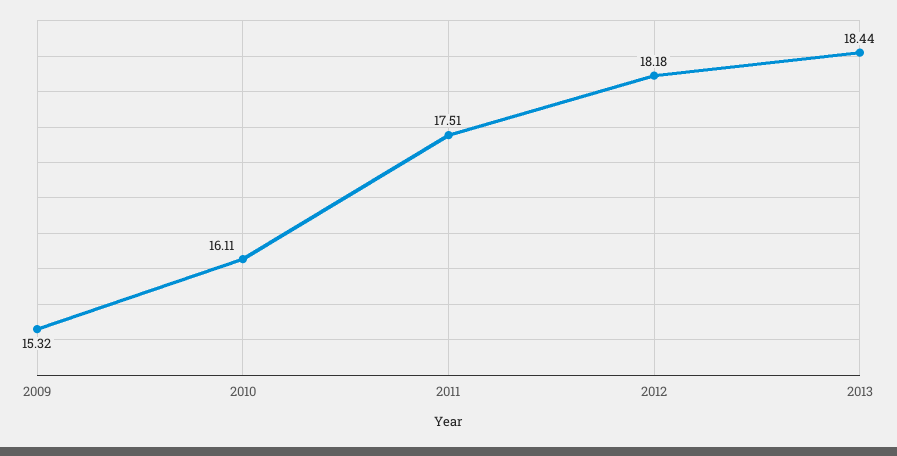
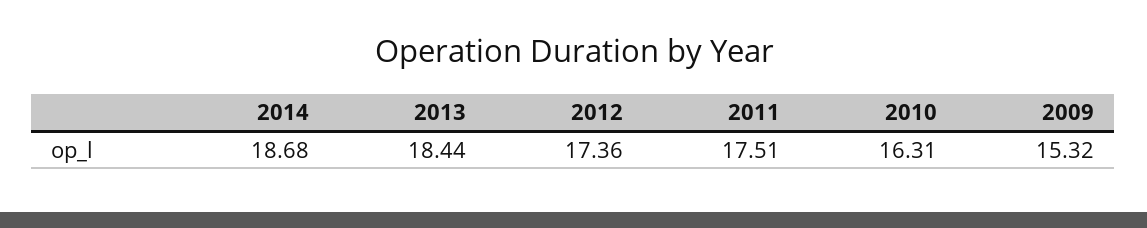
2010: 16.11 -> 16.31
2012: 18.18 -> 17.36
2014: none -> 18.68

